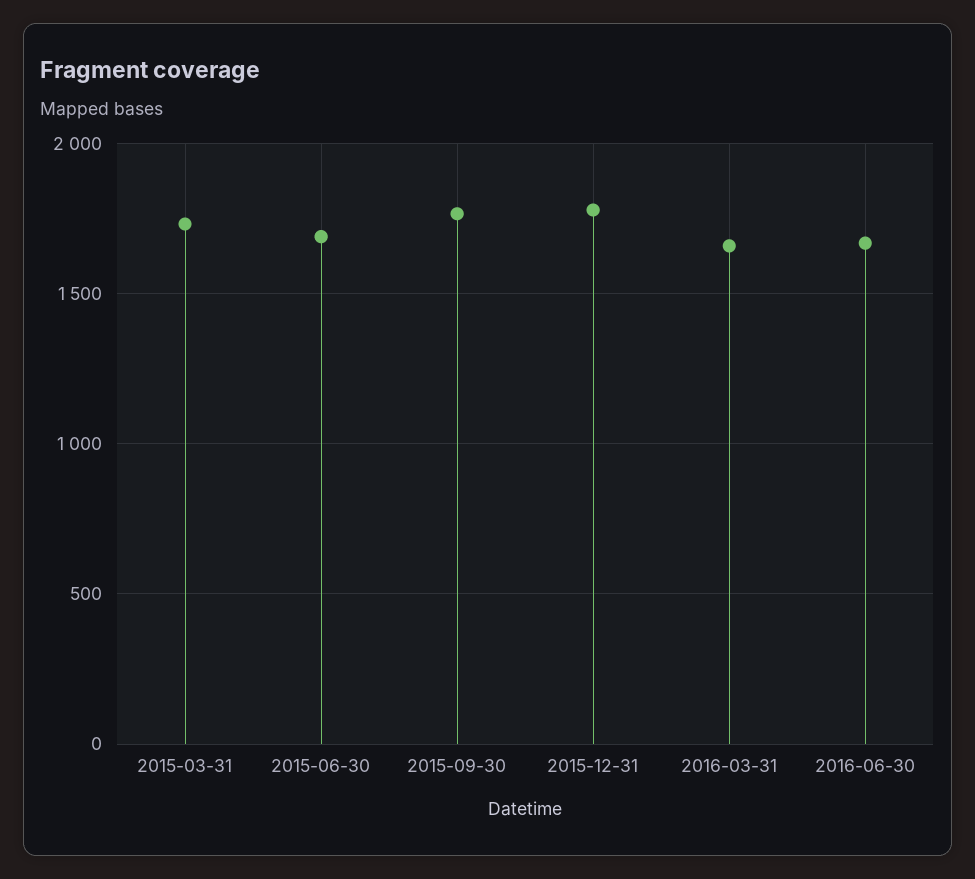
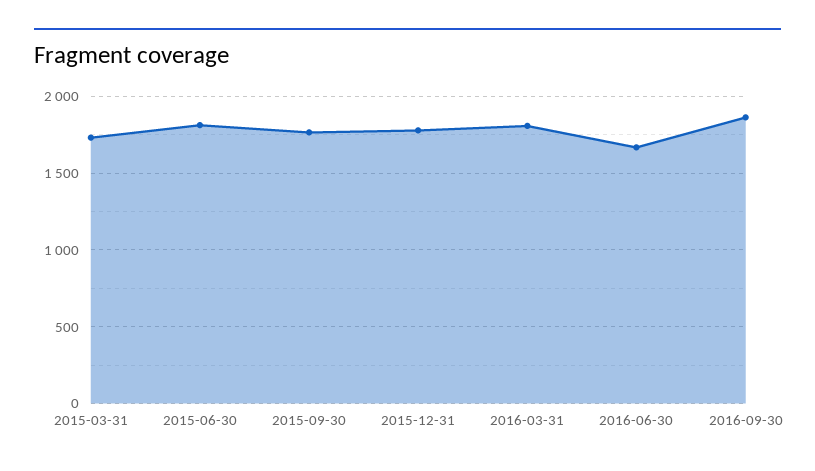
2015-06-30: 1700 -> 1800
2016-03-31: 1650 -> 1800
2016-09-30: none -> 1850

